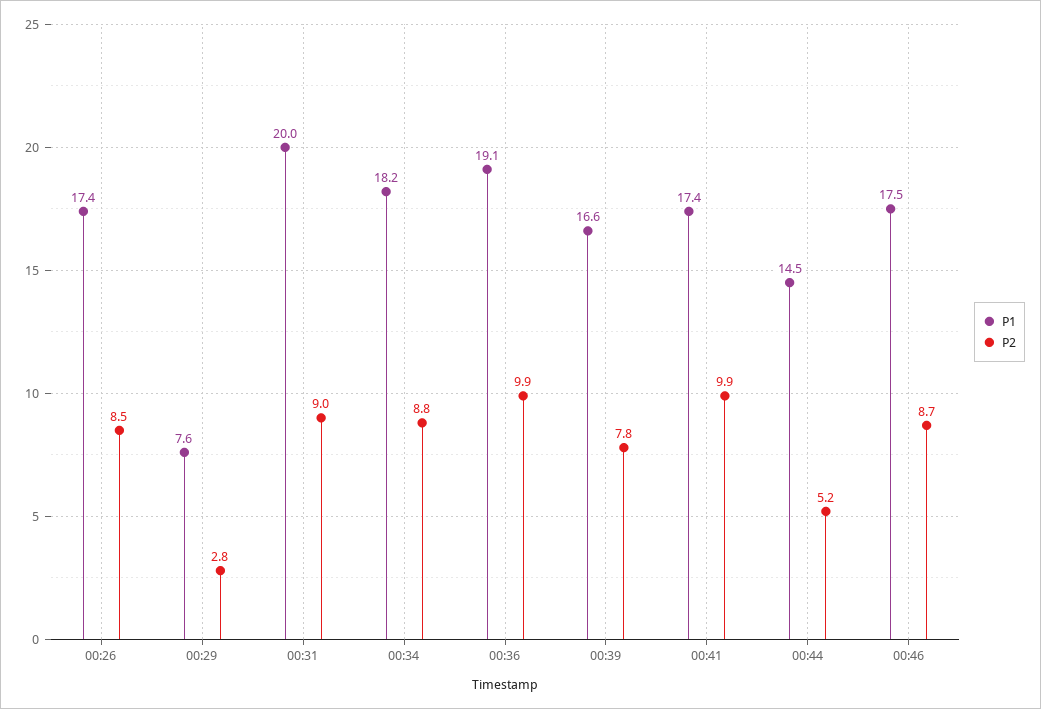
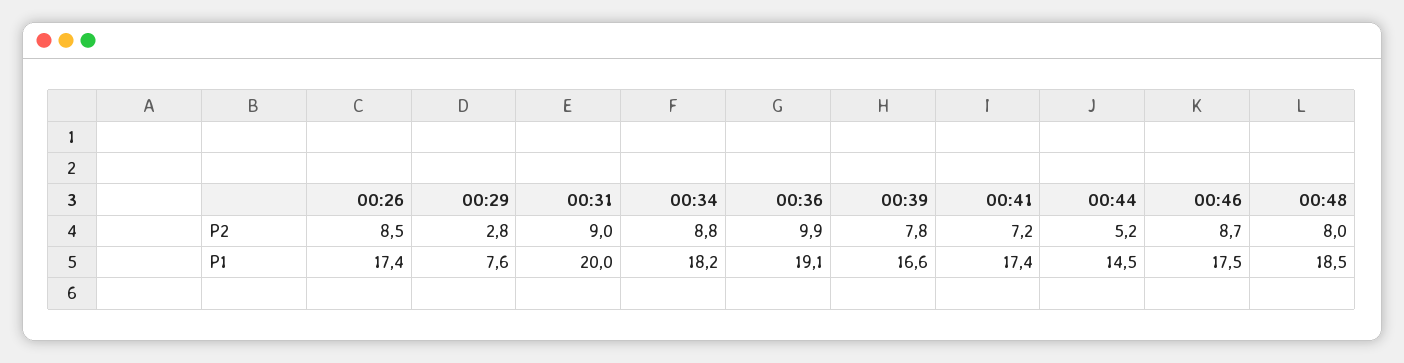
P2, 00:41: 9.9 -> 7.2
P2, 00:48: none -> 8
P1, 00:48: none -> 18.5

